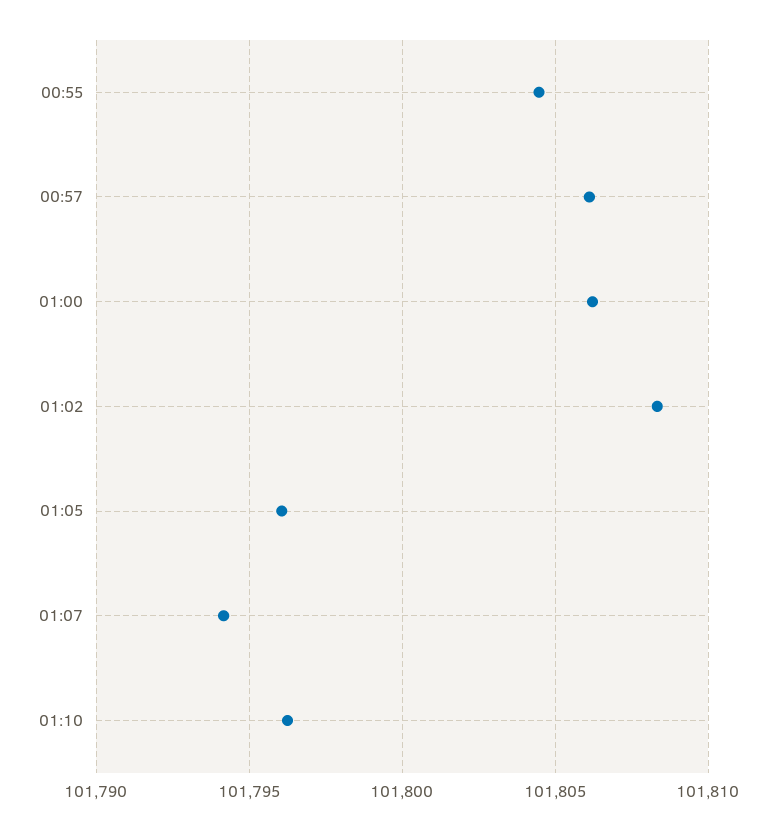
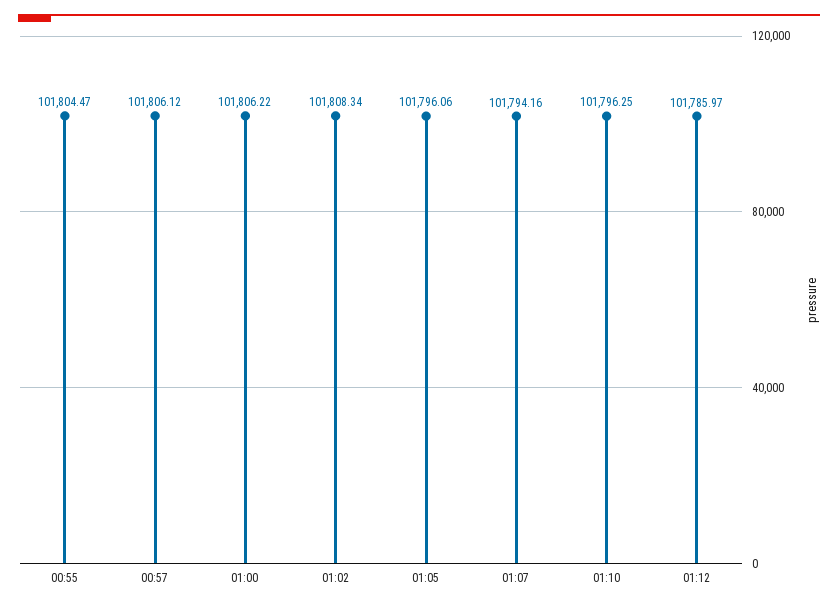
01:12: none -> 101785.97

